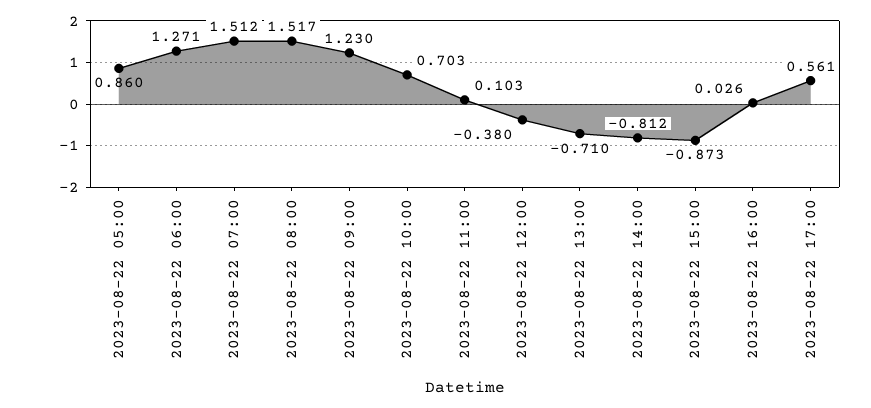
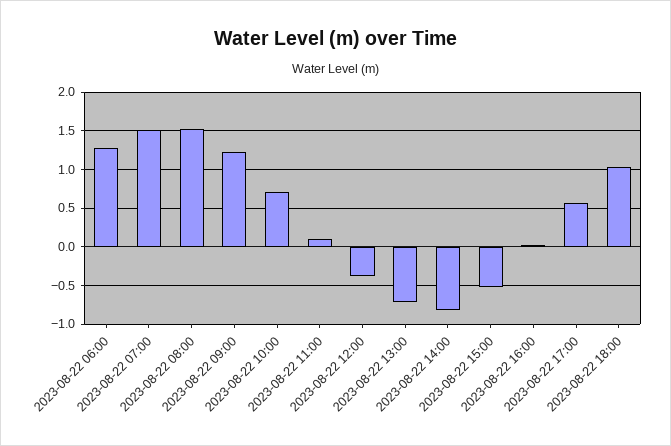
2023-08-22 05:00: 0.86 -> none
2023-08-22 15:00: -0.873 -> -0.5
2023-08-22 18:00: none -> 1

